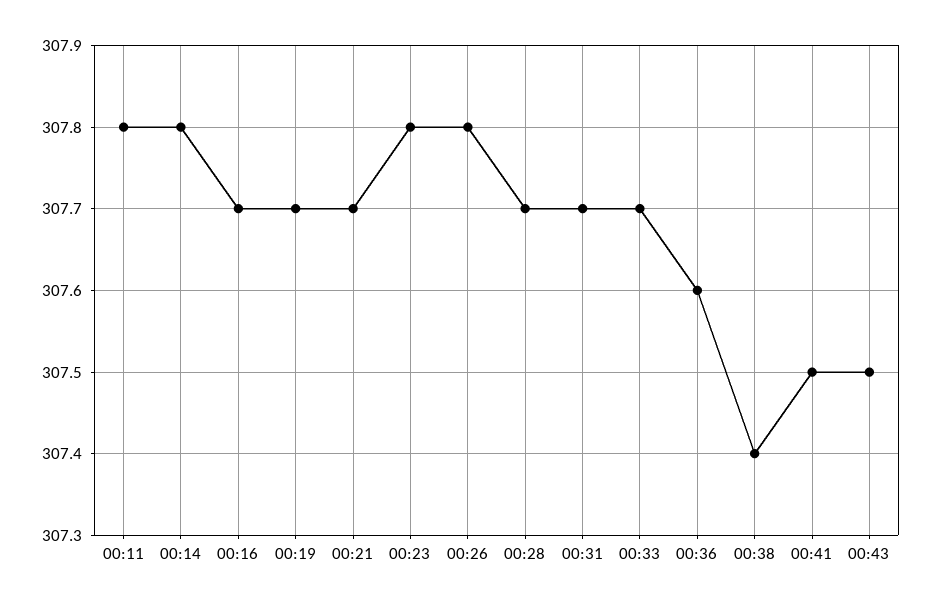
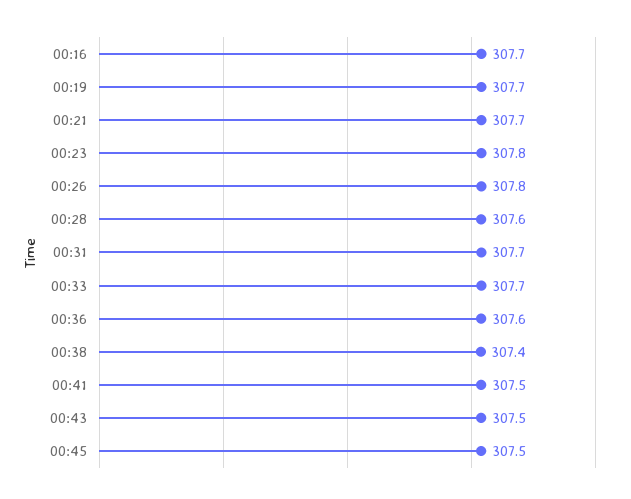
00:11: 307.8 -> none
00:14: 307.8 -> none
00:28: 307.7 -> 307.6
00:45: none -> 307.5

